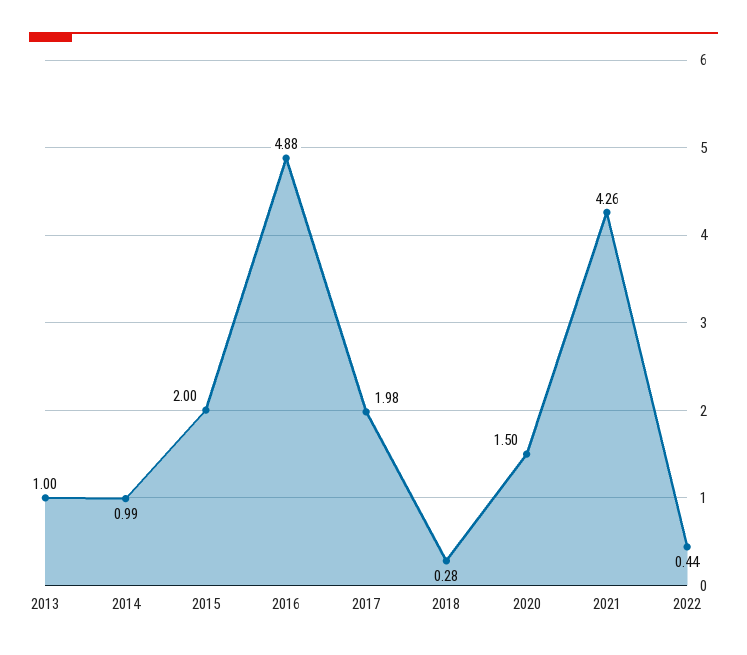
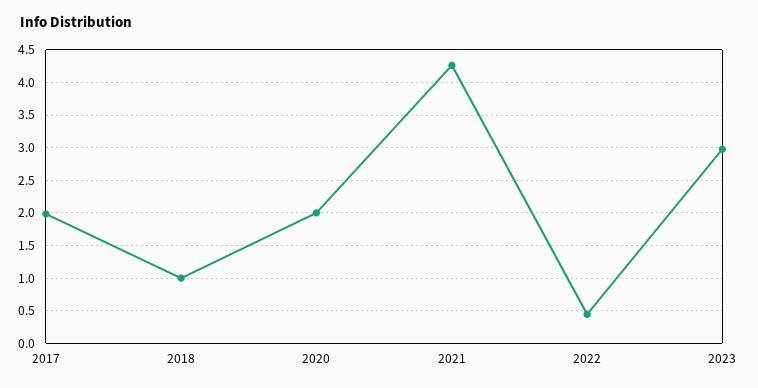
2013: 1 -> none
2014: 0.99 -> none
2015: 2 -> none
2016: 4.88 -> none
2018: 0.28 -> 1
2020: 1.5 -> 2
2023: none -> 3

